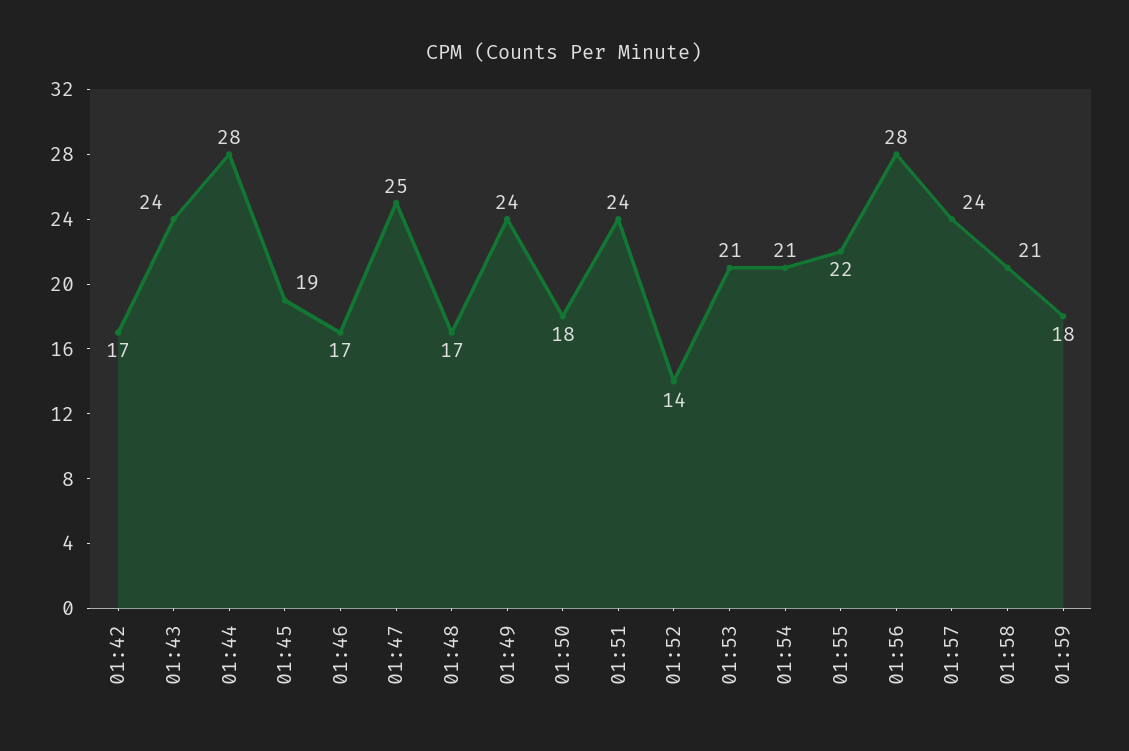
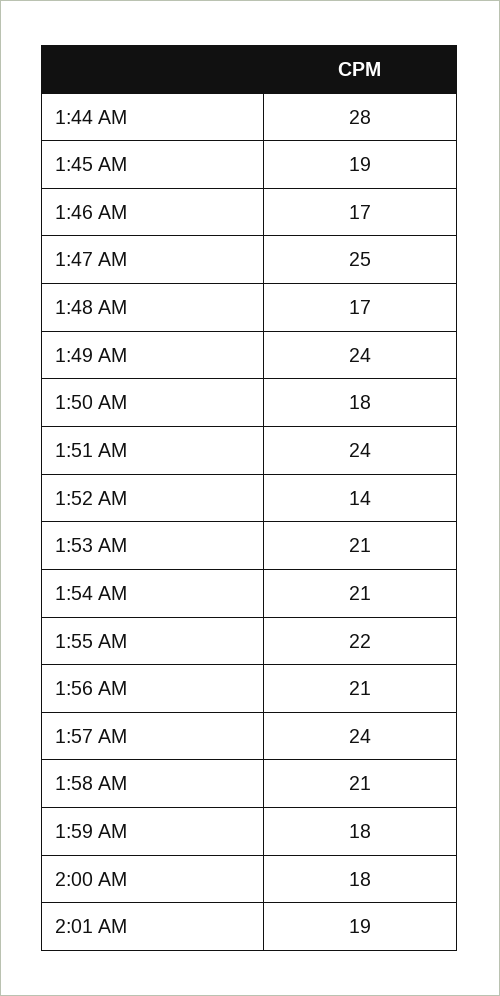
01:42: 17 -> none
01:43: 24 -> none
01:56: 28 -> 21
2:00 AM: none -> 18
2:01 AM: none -> 19

